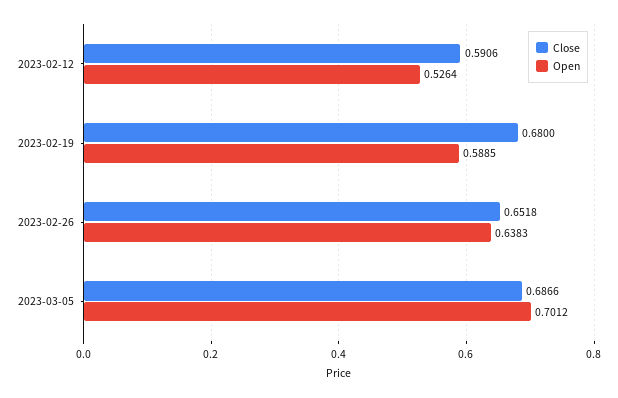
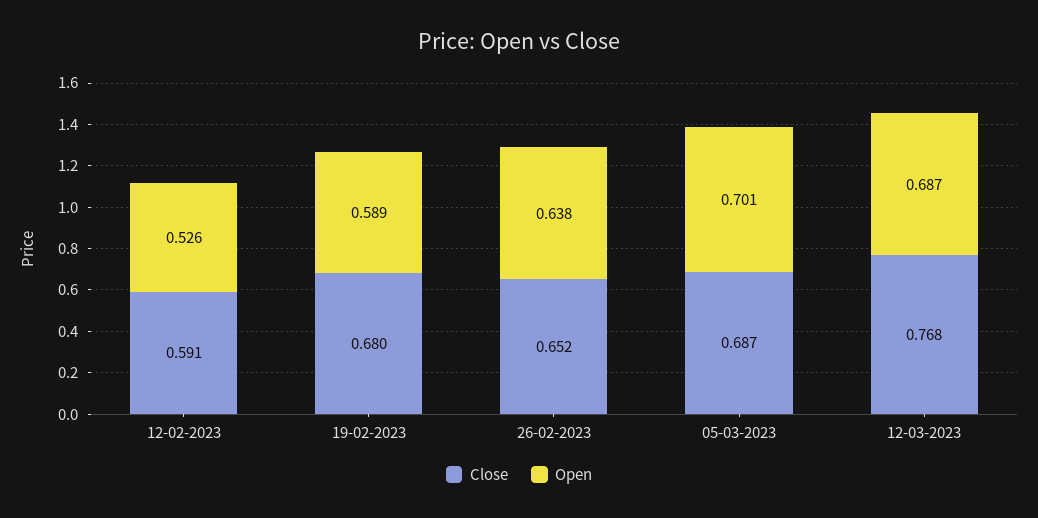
Close, 12-03-2023: none -> 0.768
Open, 12-03-2023: none -> 0.687

